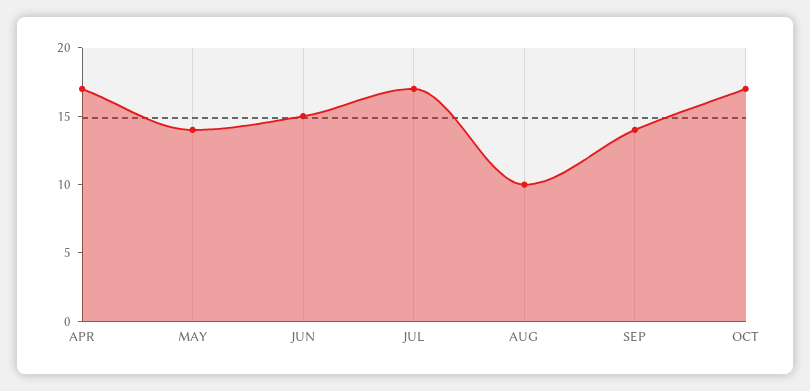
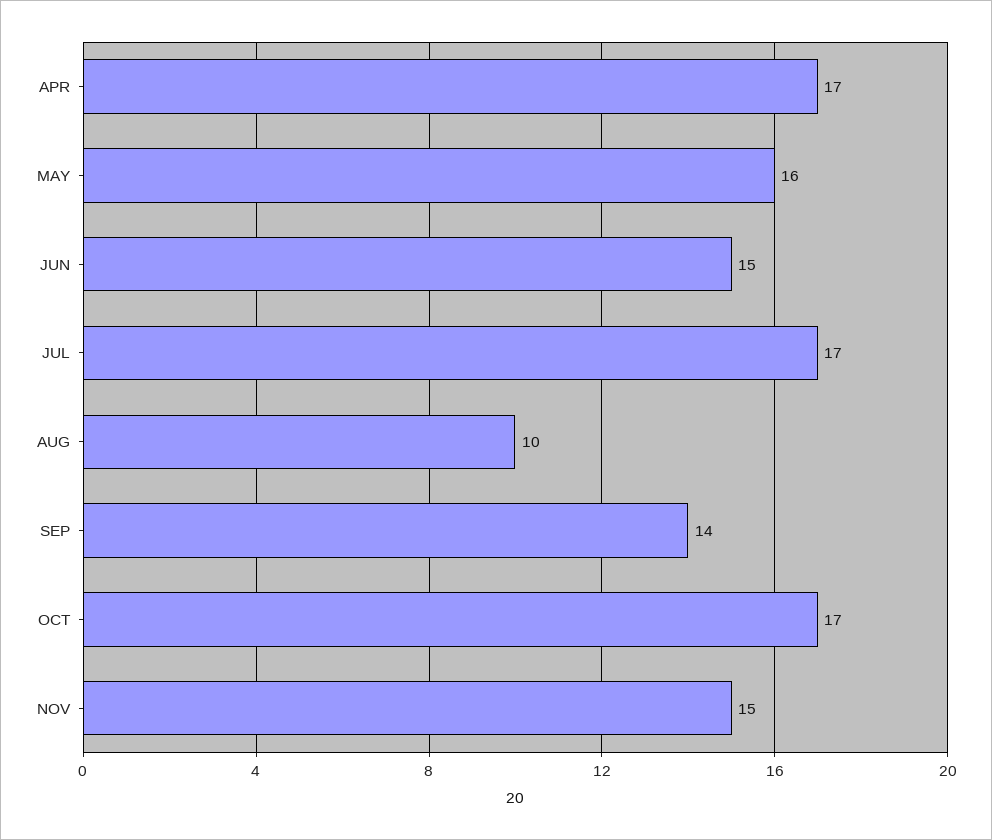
MAY: 14 -> 16
NOV: none -> 15

